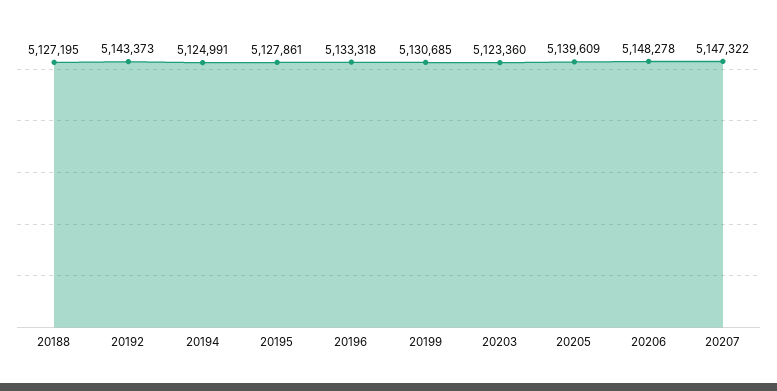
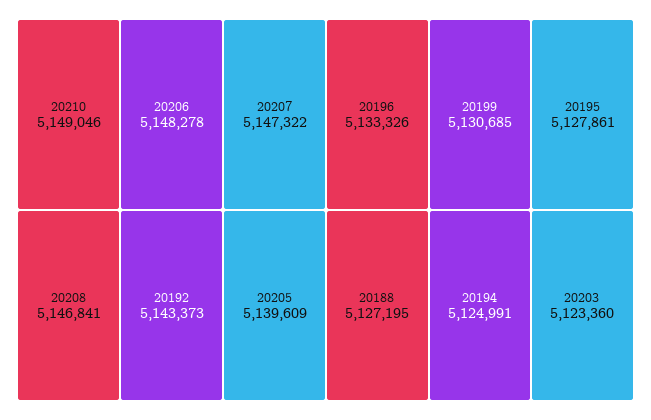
20196: 5133318 -> 5133326
20210: none -> 5149046
20208: none -> 5146841

